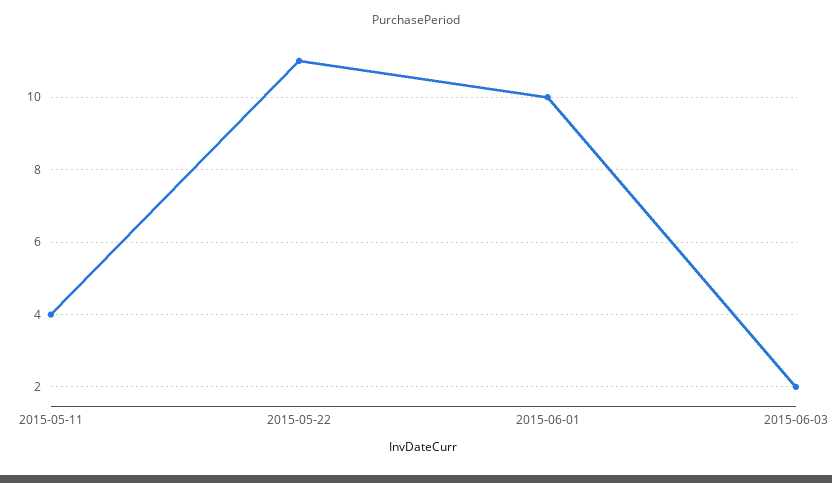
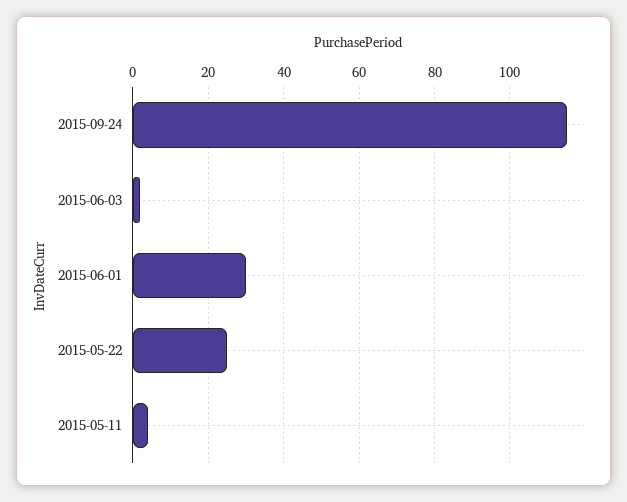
2015-05-22: 11 -> 25
2015-06-01: 10 -> 30
2015-09-24: none -> 115

